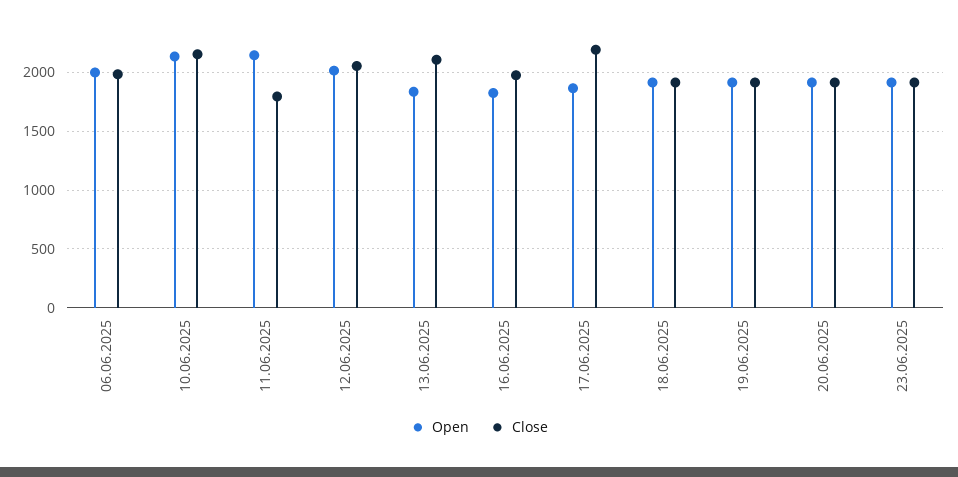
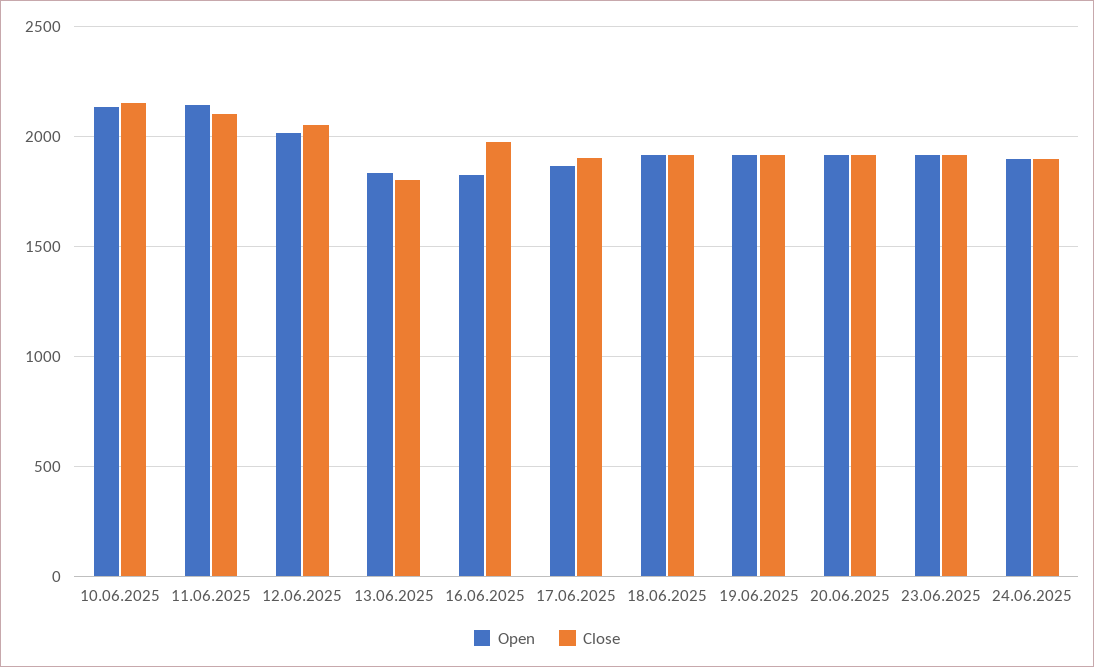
Open, 06.06.2025: 2000 -> none
Close, 06.06.2025: 2000 -> none
Close, 11.06.2025: 1800 -> 2100
Close, 13.06.2025: 2100 -> 1800
Close, 17.06.2025: 2200 -> 1900
Open, 24.06.2025: none -> 1900
Close, 24.06.2025: none -> 1900

